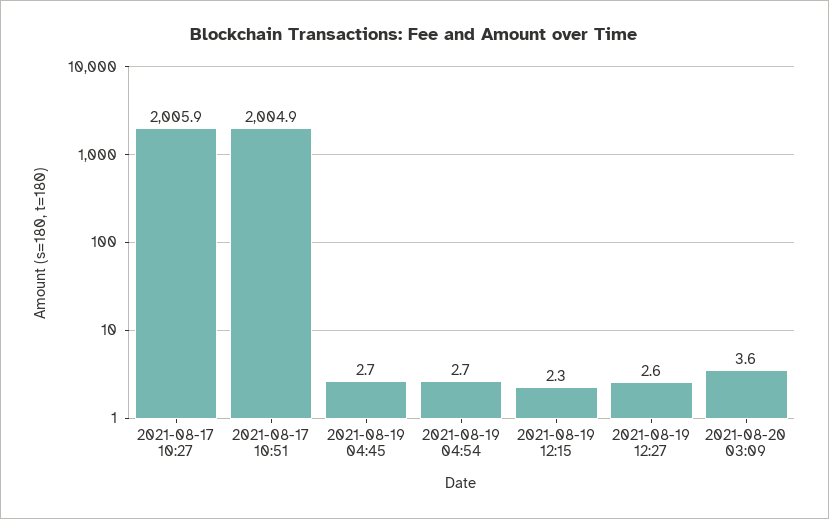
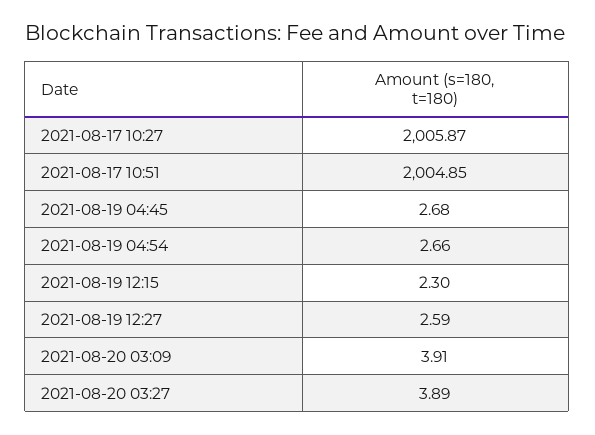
2021-08-20 03:09: 3.6 -> 3.91
2021-08-20 03:27: none -> 3.89

